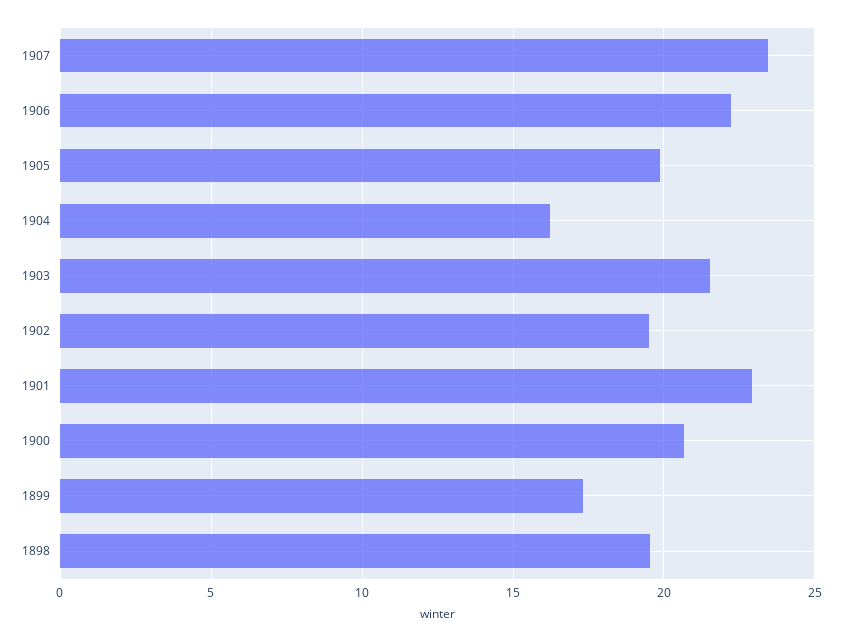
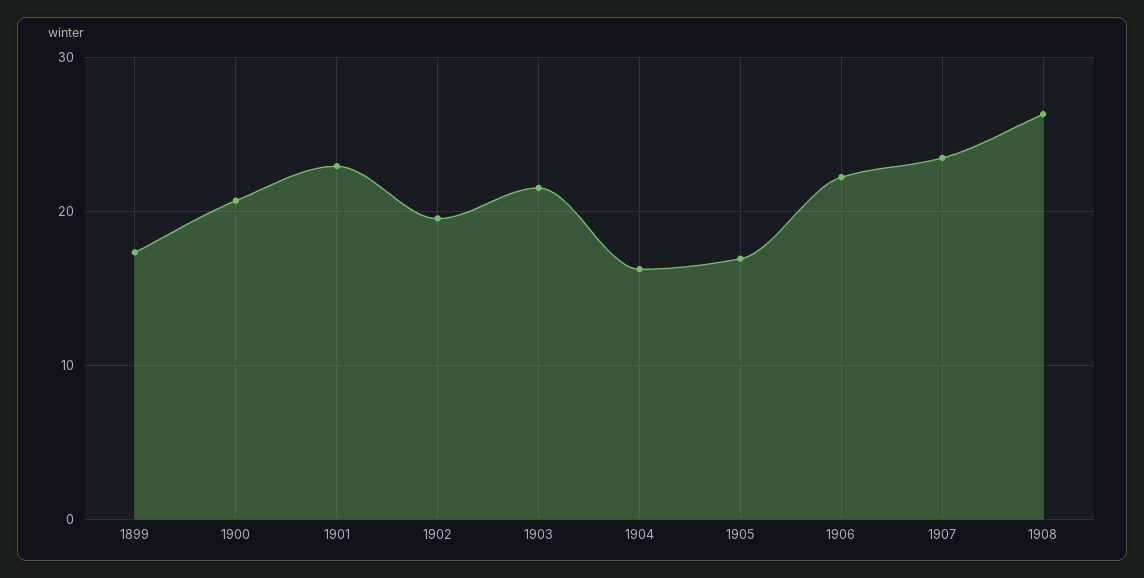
1905: 20 -> 17
1898: 19.5 -> none
1908: none -> 26

